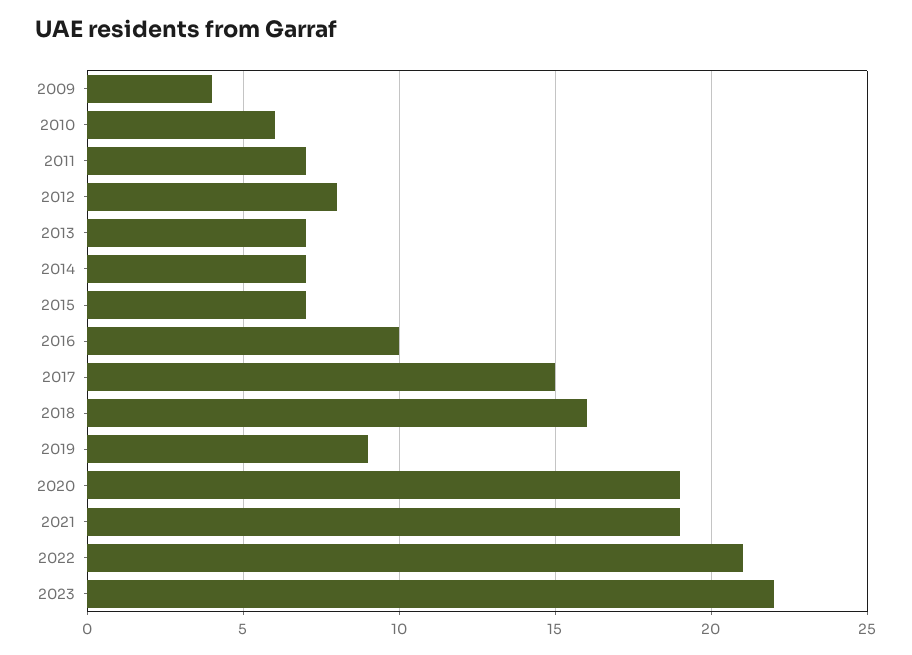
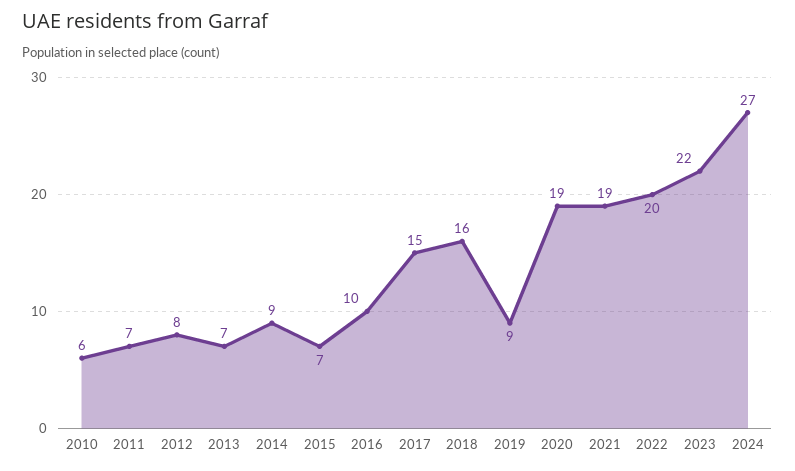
2009: 4 -> none
2014: 7 -> 9
2022: 21 -> 20
2024: none -> 27

